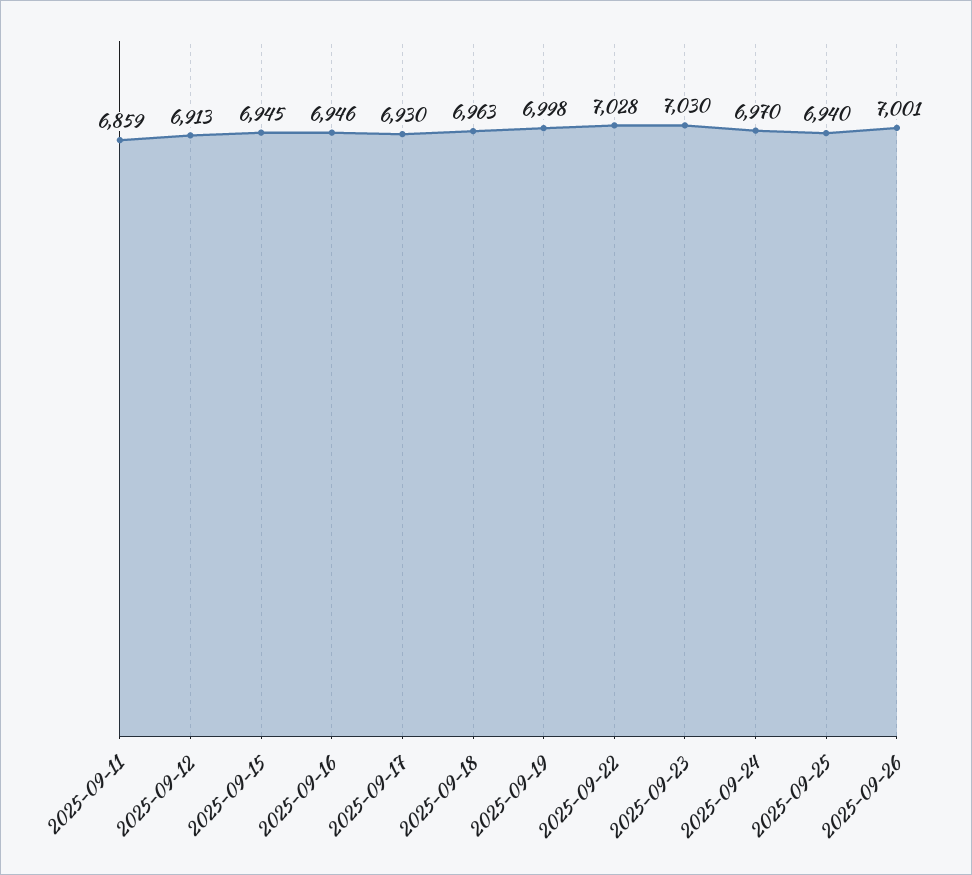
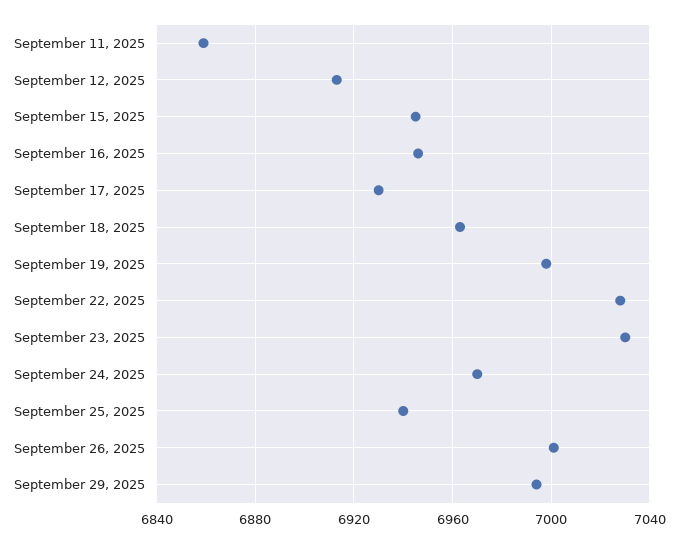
September 29, 2025: none -> 6995

